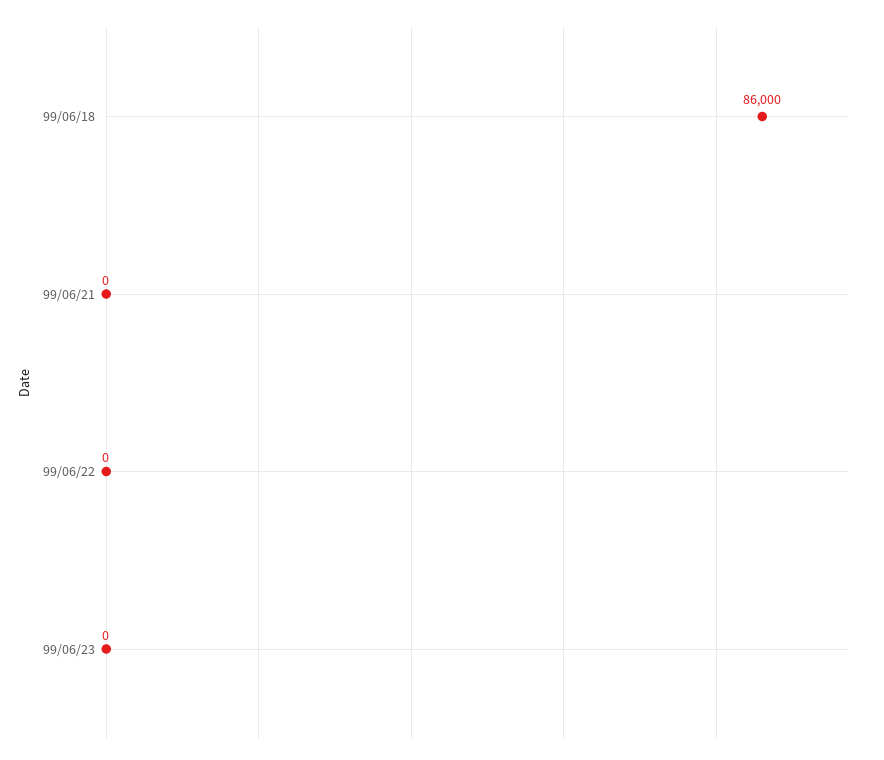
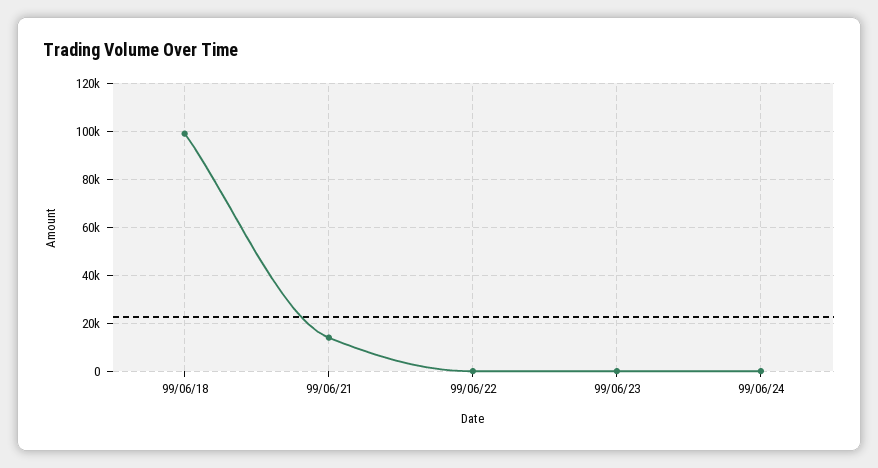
99/06/18: 86000 -> 100000
99/06/21: 0 -> 15000
99/06/24: none -> 0

